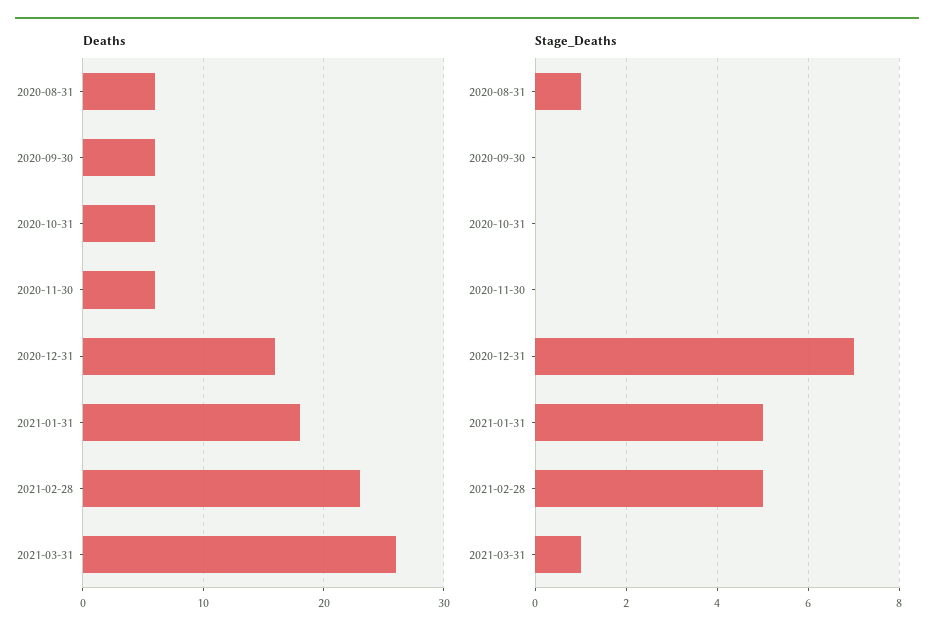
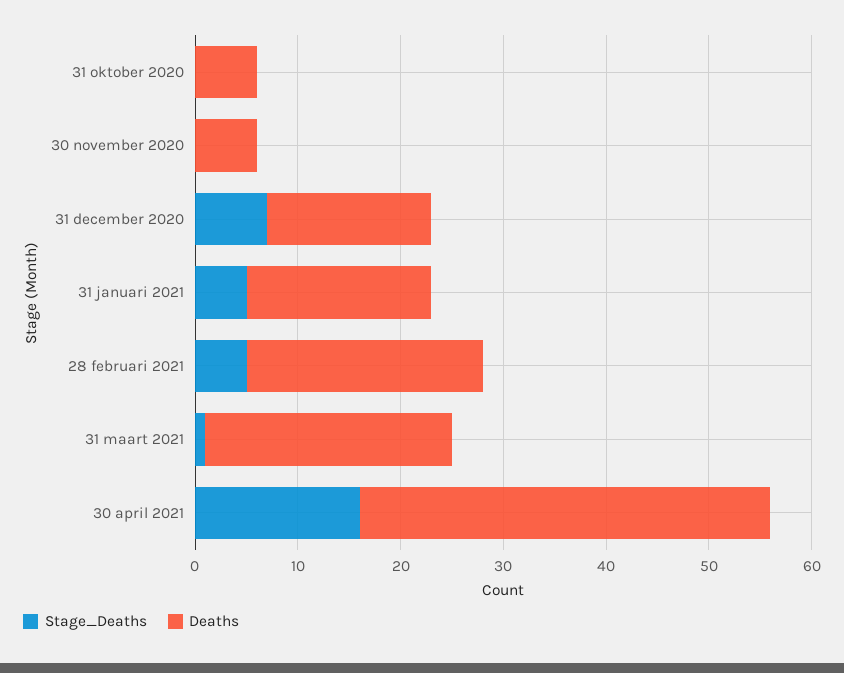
Deaths, 2020-08-31: 6 -> none
Deaths, 2020-09-30: 6 -> none
Deaths, 2021-03-31: 26 -> 24
Stage_Deaths, 2020-08-31: 1 -> none
Stage_Deaths, 2020-09-30: 0 -> none
Stage_Deaths, 30 april 2021: none -> 16
Deaths, 30 april 2021: none -> 40

